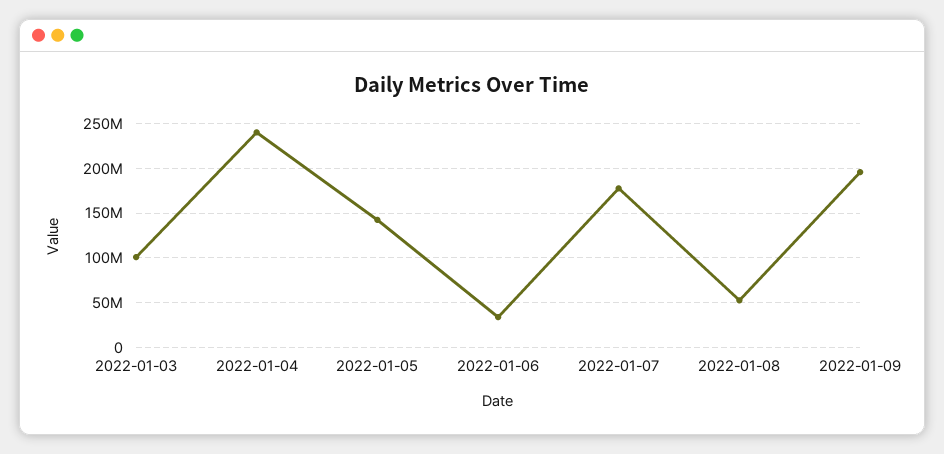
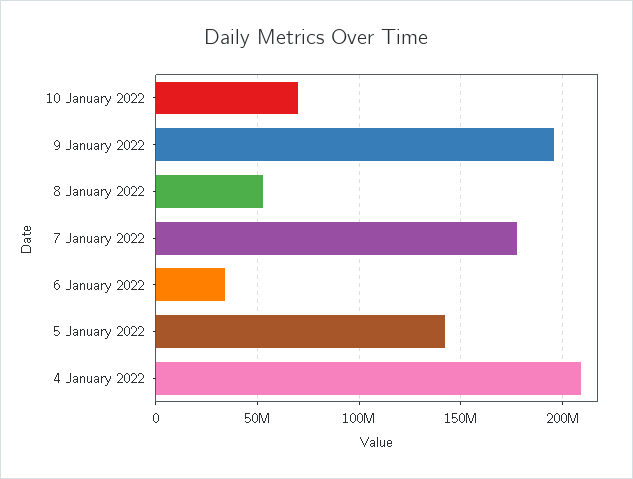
2022-01-03: 100000000 -> none
2022-01-04: 240000000 -> 210000000
10 January 2022: none -> 70000000

